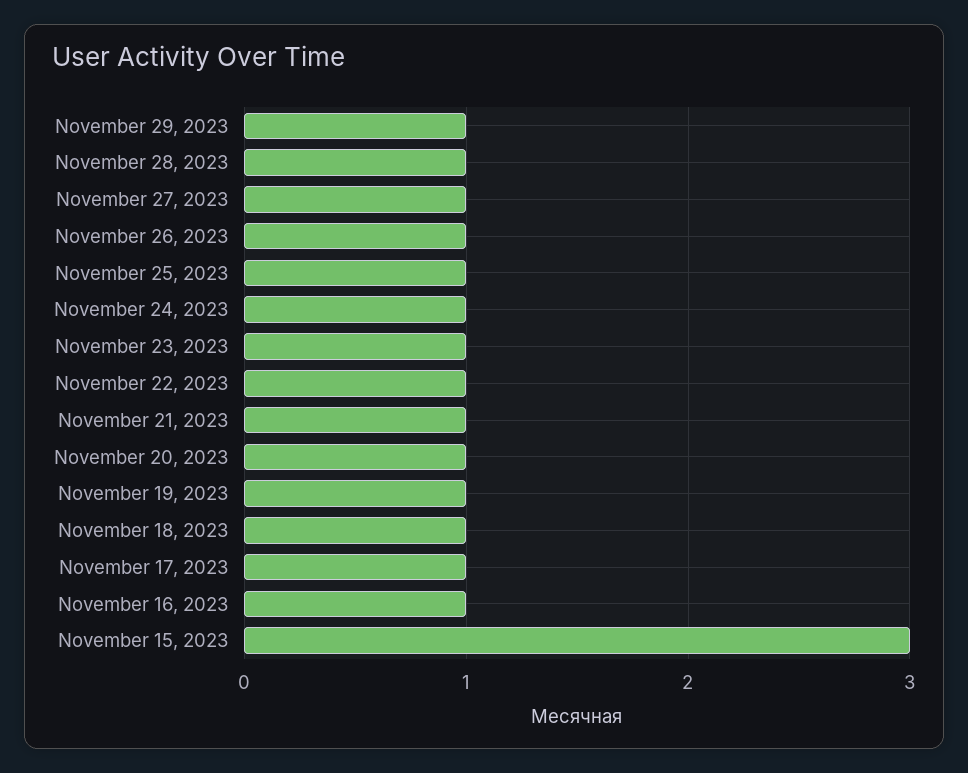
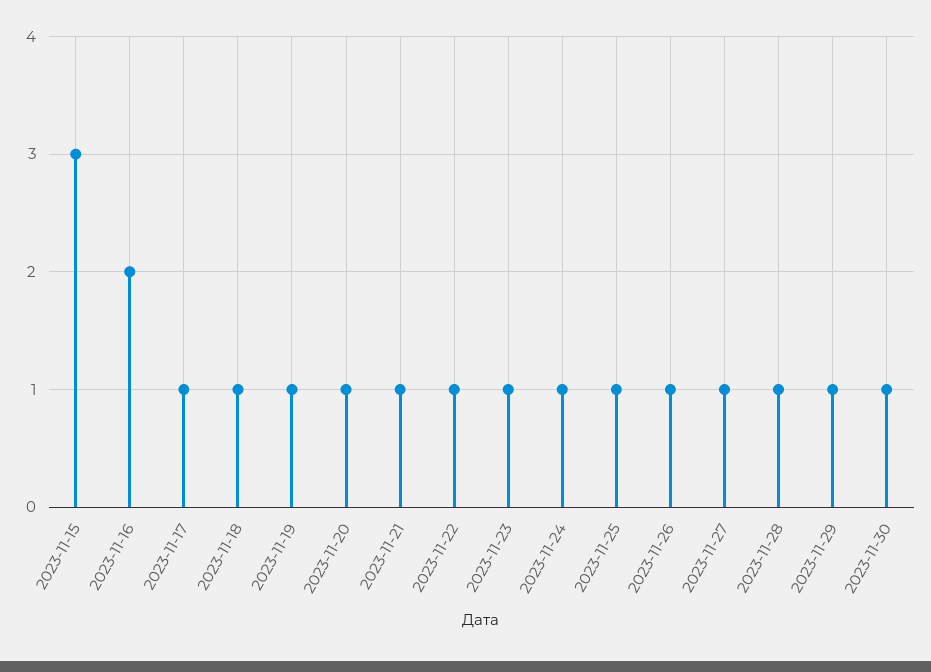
November 16, 2023: 1 -> 2
2023-11-30: none -> 1

